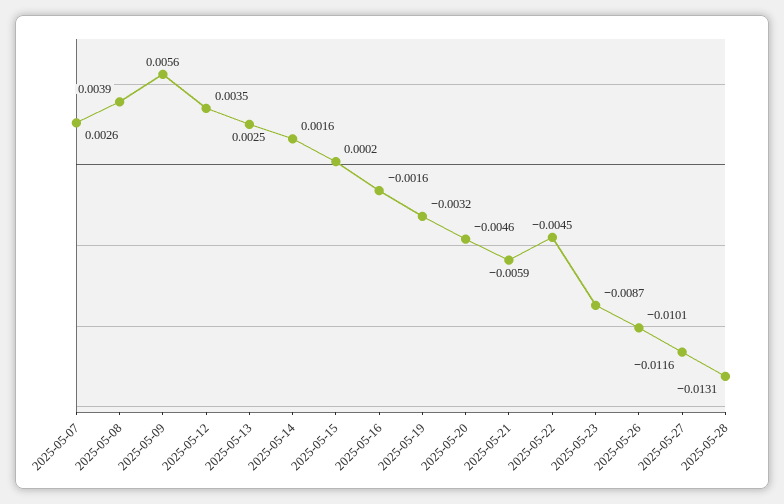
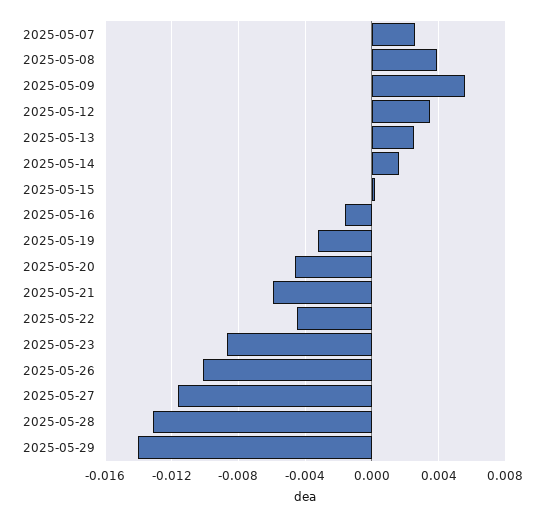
2025-05-29: none -> -0.014

